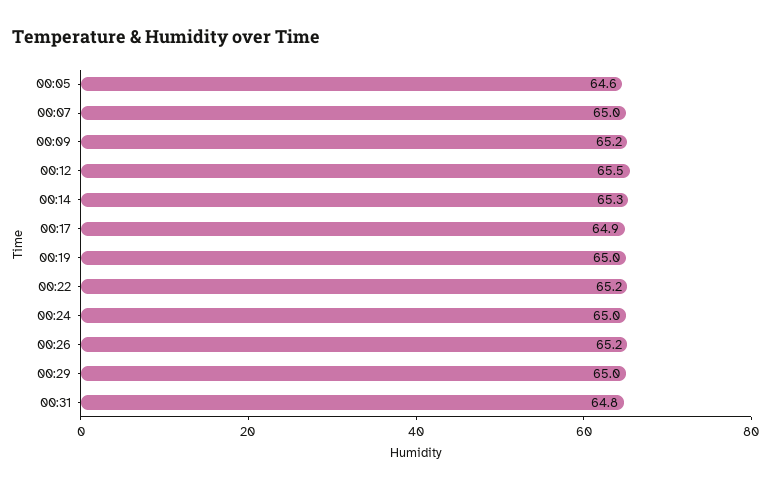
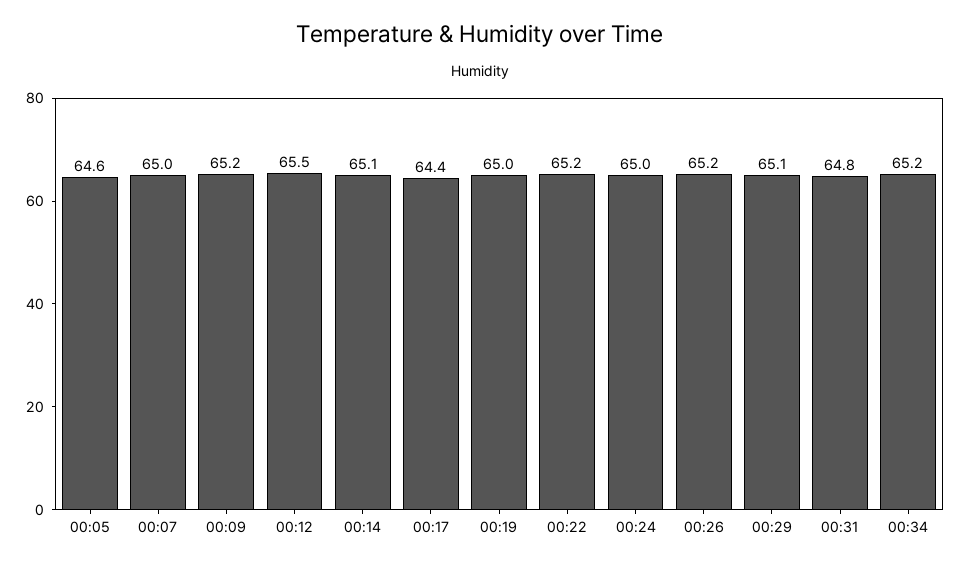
00:14: 65.3 -> 65.1
00:17: 64.9 -> 64.4
00:29: 65 -> 65.1
00:34: none -> 65.2

